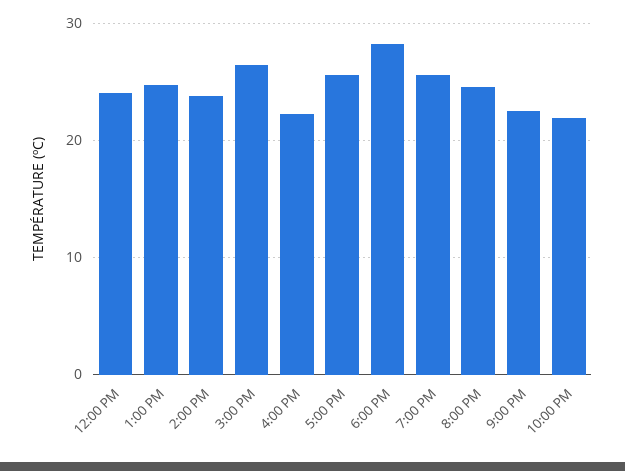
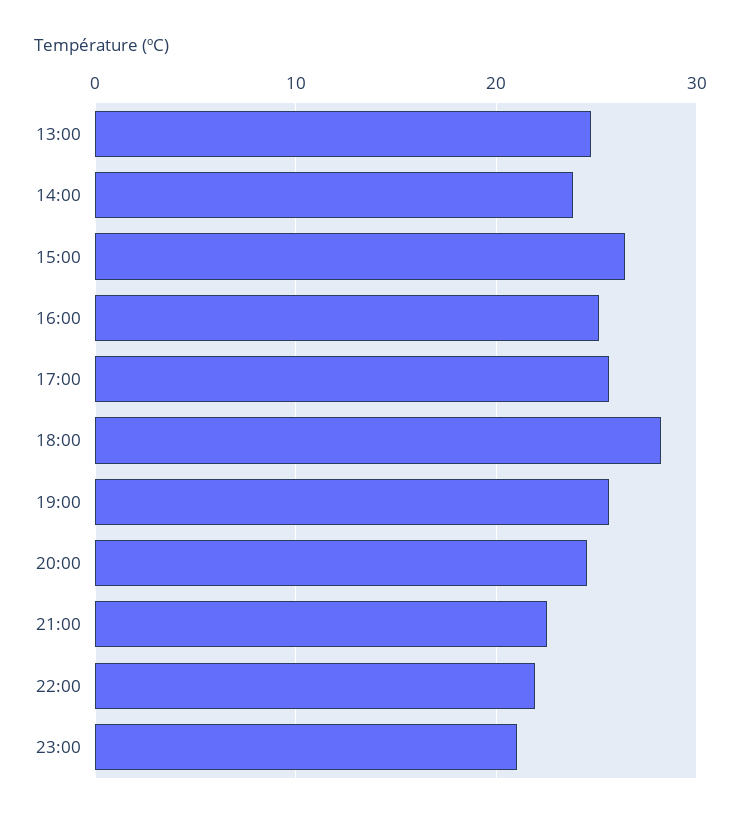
12:00 PM: 24 -> none
4:00 PM: 22 -> 25
23:00: none -> 21

